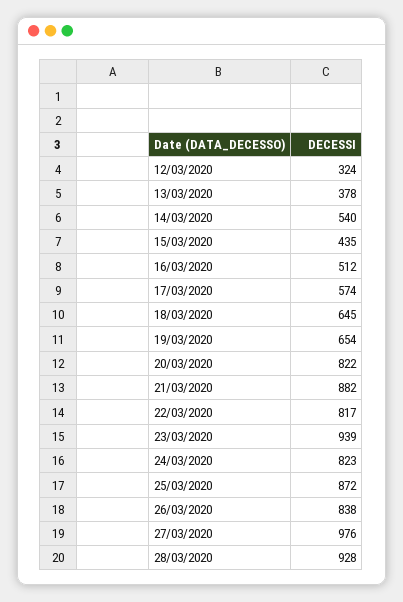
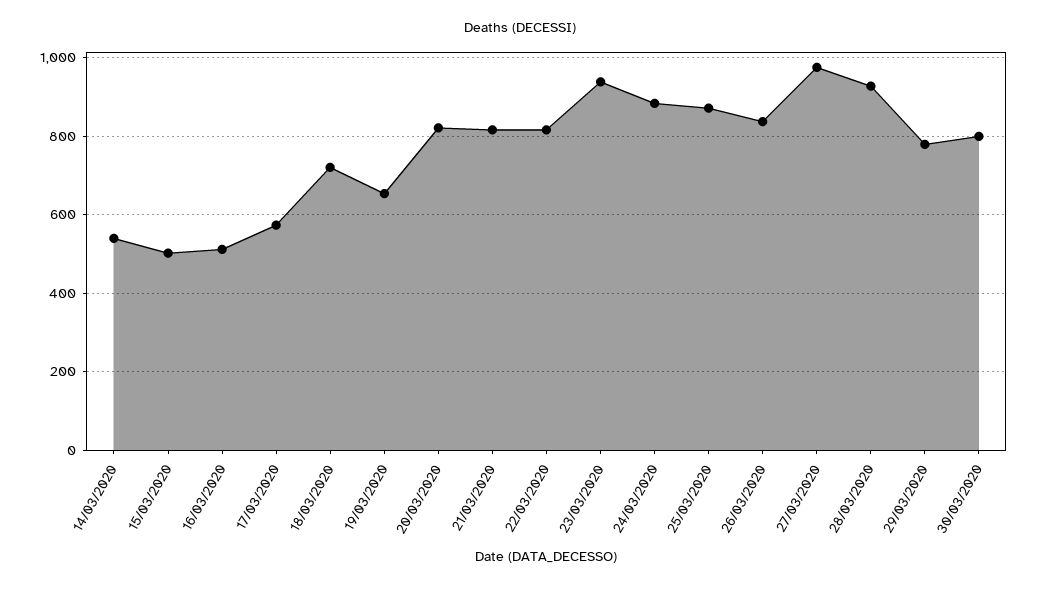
12/03/2020: 324 -> none
13/03/2020: 378 -> none
15/03/2020: 435 -> 500
18/03/2020: 645 -> 720
21/03/2020: 882 -> 820
24/03/2020: 823 -> 880
29/03/2020: none -> 780
30/03/2020: none -> 800

